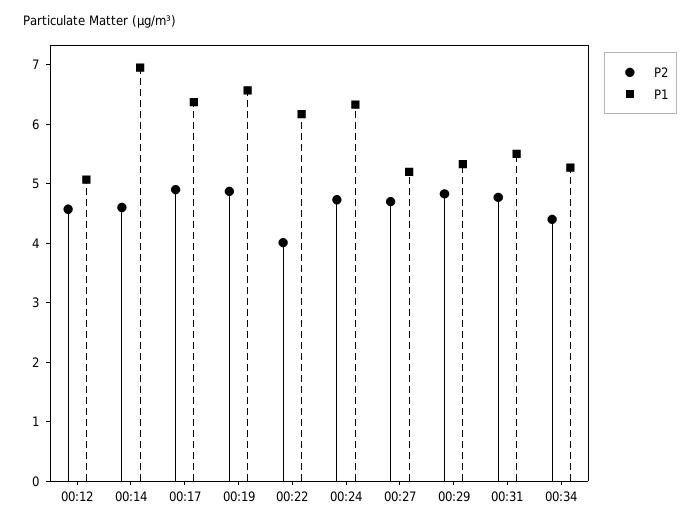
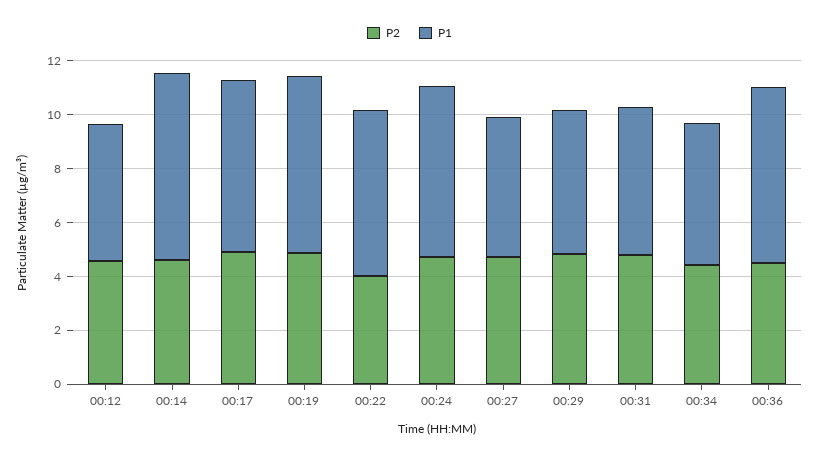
P2, 00:36: none -> 4.5
P1, 00:36: none -> 6.5

